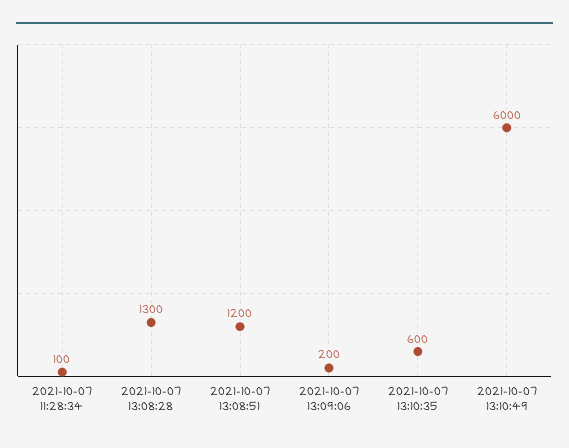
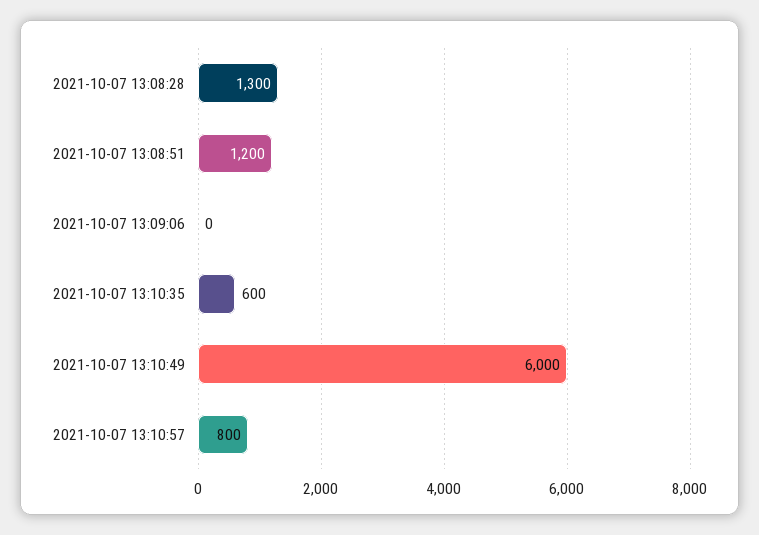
2021-10-07 11:28:34: 100 -> none
2021-10-07 13:09:06: 200 -> 0
2021-10-07 13:10:57: none -> 800

